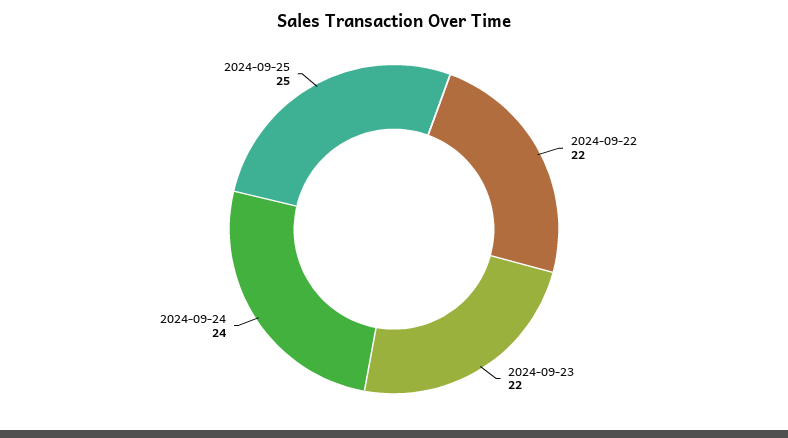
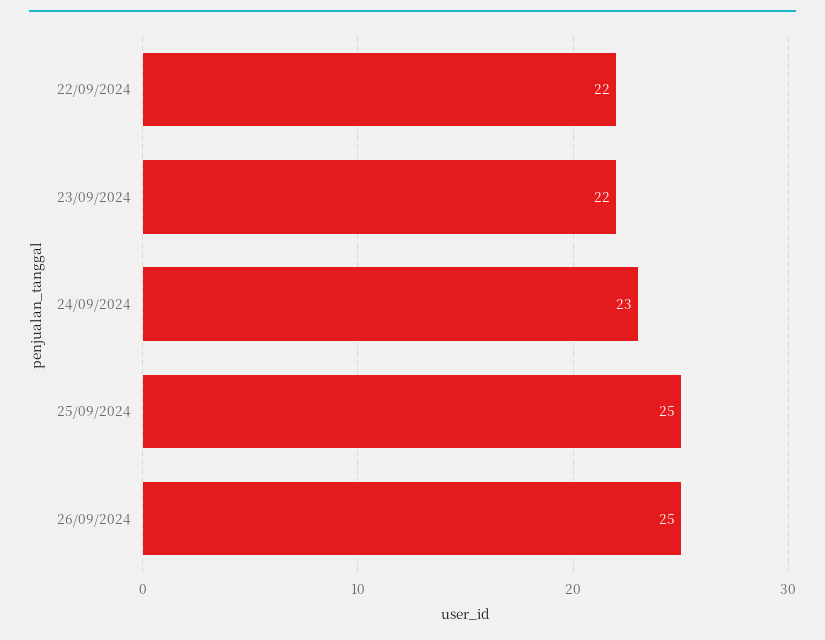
2024-09-24: 24 -> 23
26/09/2024: none -> 25

